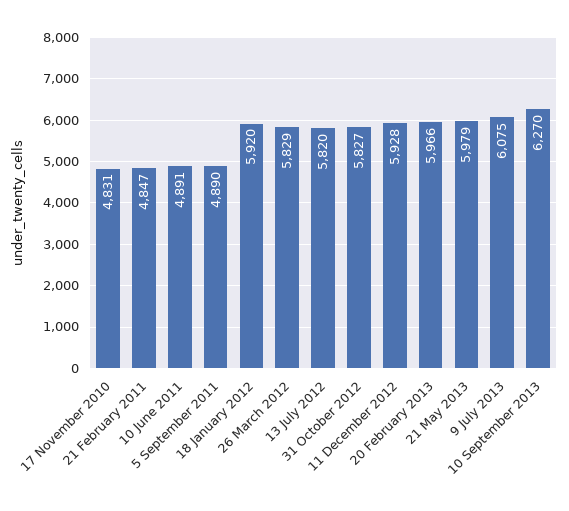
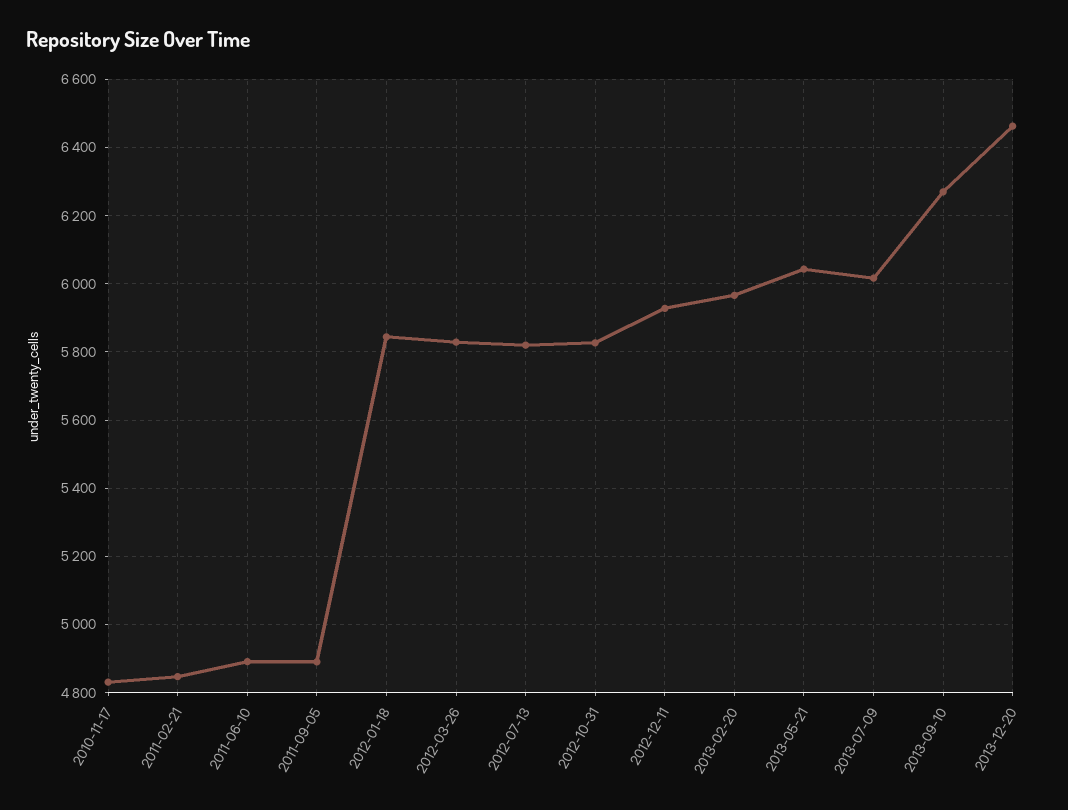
18 January 2012: 5920 -> 5840
21 May 2013: 5979 -> 6040
9 July 2013: 6075 -> 6020
2013-12-20: none -> 6460

